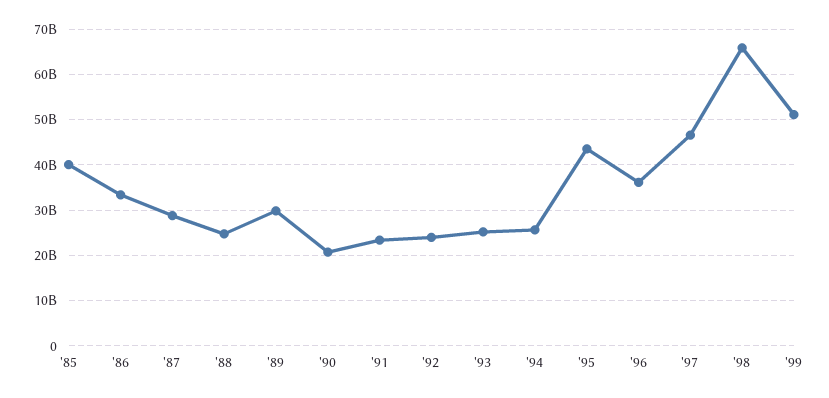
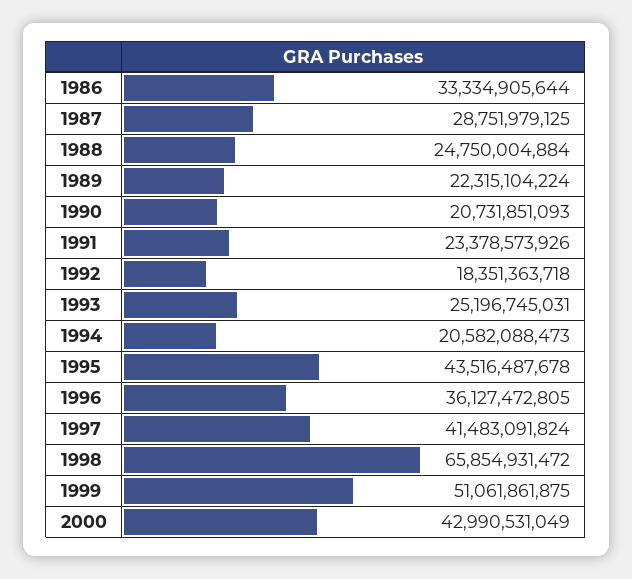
'85: 40000000000 -> none
'89: 30000000000 -> 22315104224
'92: 24000000000 -> 18351363718
'94: 26000000000 -> 20582088473
'97: 46000000000 -> 41483091824
2000: none -> 42990531049

